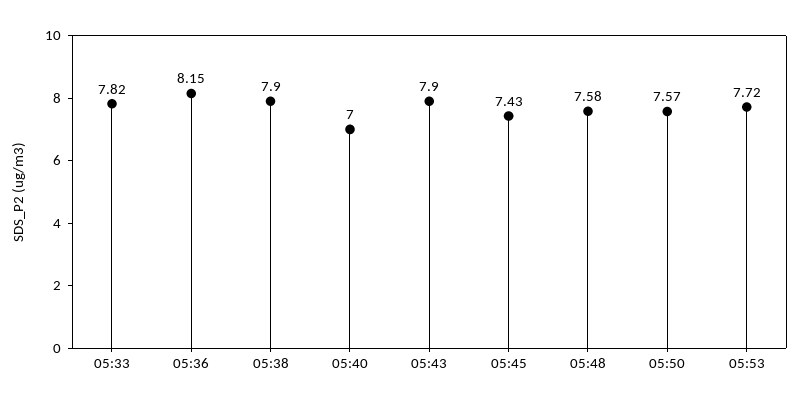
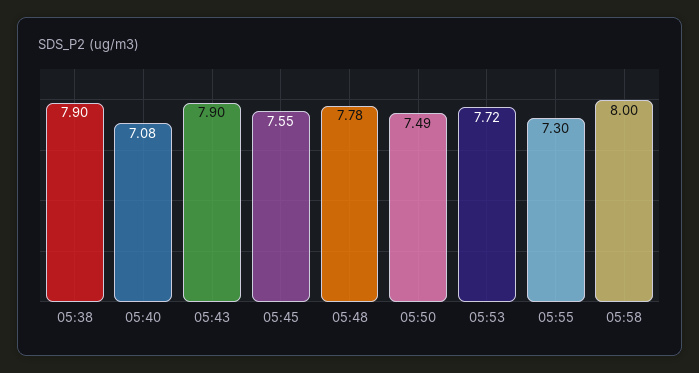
05:33: 7.82 -> none
05:36: 8.15 -> none
05:40: 7 -> 7.08
05:45: 7.43 -> 7.55
05:48: 7.58 -> 7.78
05:50: 7.57 -> 7.49
05:55: none -> 7.3
05:58: none -> 8

